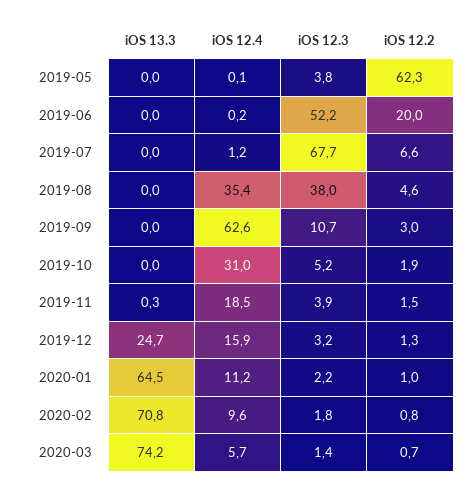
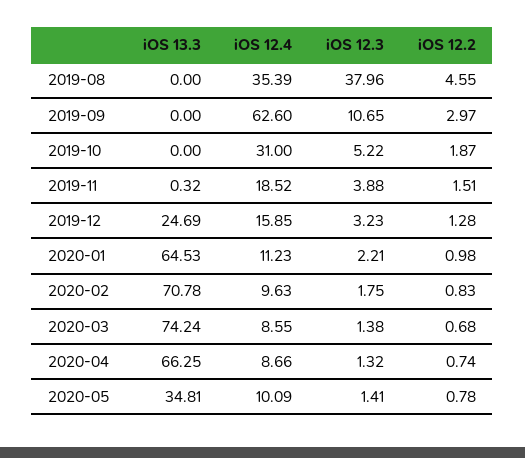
iOS 13.3, 2019-05: 0 -> none
iOS 12.4, 2019-05: 0.1 -> none
iOS 12.3, 2019-05: 3.8 -> none
iOS 12.2, 2019-05: 62.3 -> none
iOS 13.3, 2019-06: 0 -> none
iOS 12.4, 2019-06: 0.2 -> none
iOS 12.3, 2019-06: 52.2 -> none
iOS 12.2, 2019-06: 20 -> none
iOS 13.3, 2019-07: 0 -> none
iOS 12.4, 2019-07: 1.2 -> none
iOS 12.3, 2019-07: 67.7 -> none
iOS 12.2, 2019-07: 6.6 -> none
iOS 12.4, 2020-03: 5.7 -> 8.55
iOS 13.3, 2020-04: none -> 66.25
iOS 12.4, 2020-04: none -> 8.66
iOS 12.3, 2020-04: none -> 1.32
iOS 12.2, 2020-04: none -> 0.74
iOS 13.3, 2020-05: none -> 34.81
iOS 12.4, 2020-05: none -> 10.09
iOS 12.3, 2020-05: none -> 1.41
iOS 12.2, 2020-05: none -> 0.78

